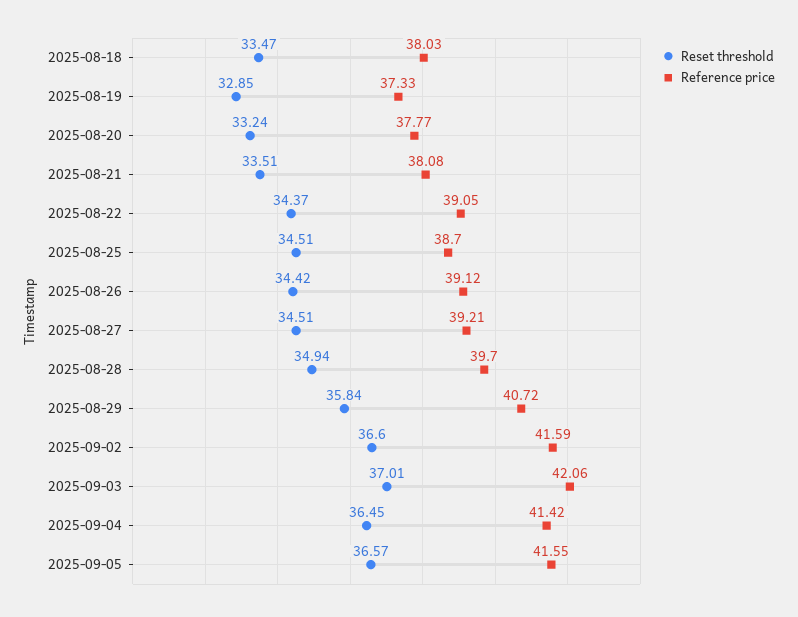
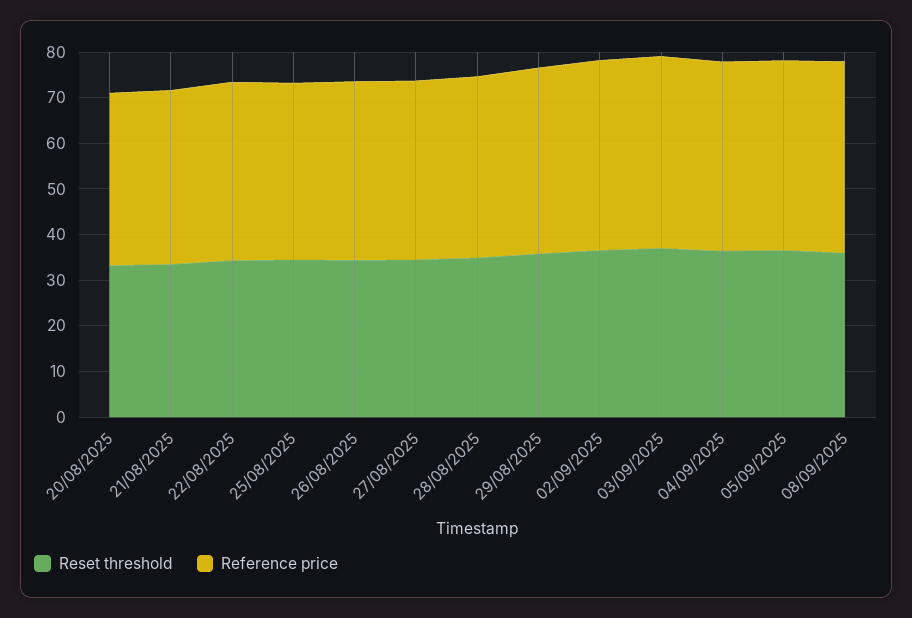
Reset threshold, 2025-08-18: 33.47 -> none
Reference price, 2025-08-18: 38.03 -> none
Reset threshold, 2025-08-19: 32.85 -> none
Reference price, 2025-08-19: 37.33 -> none
Reset threshold, 08/09/2025: none -> 36
Reference price, 08/09/2025: none -> 42

